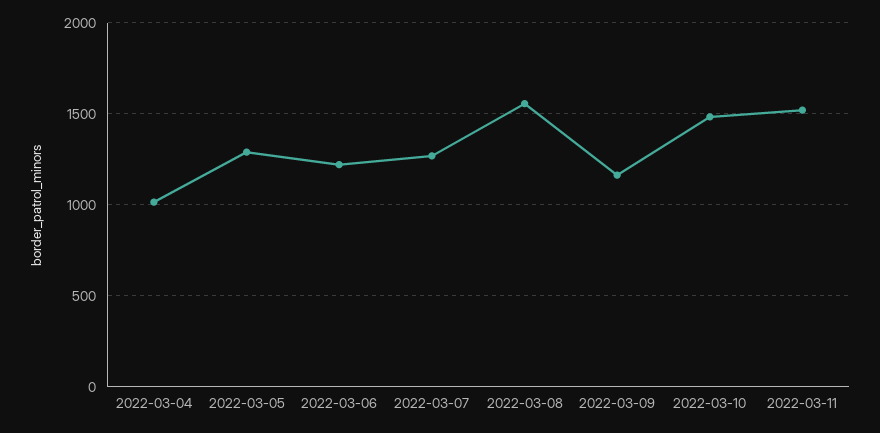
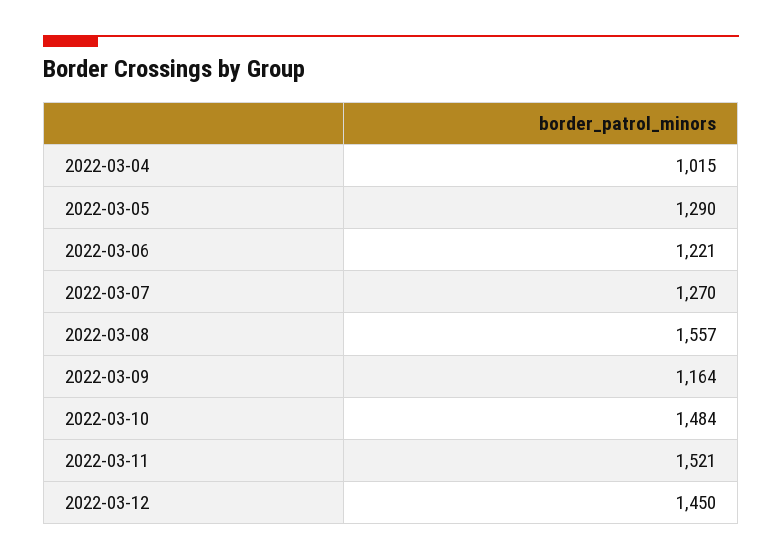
2022-03-12: none -> 1450

